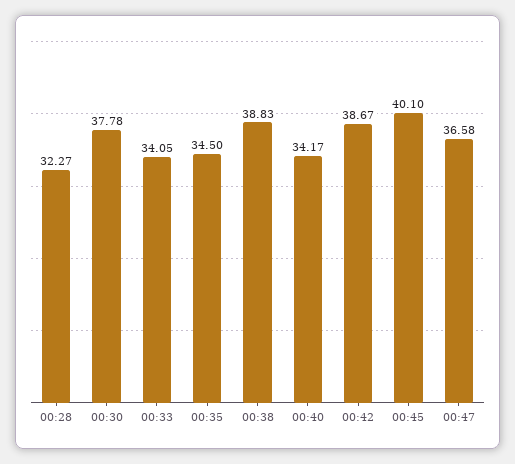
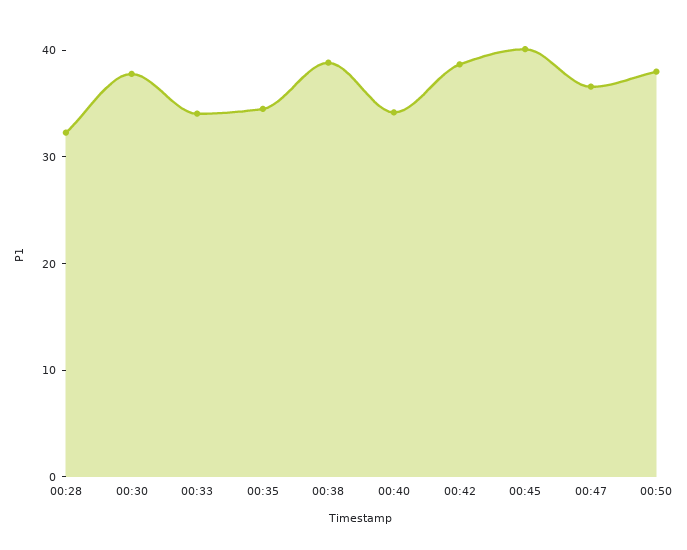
00:50: none -> 38

